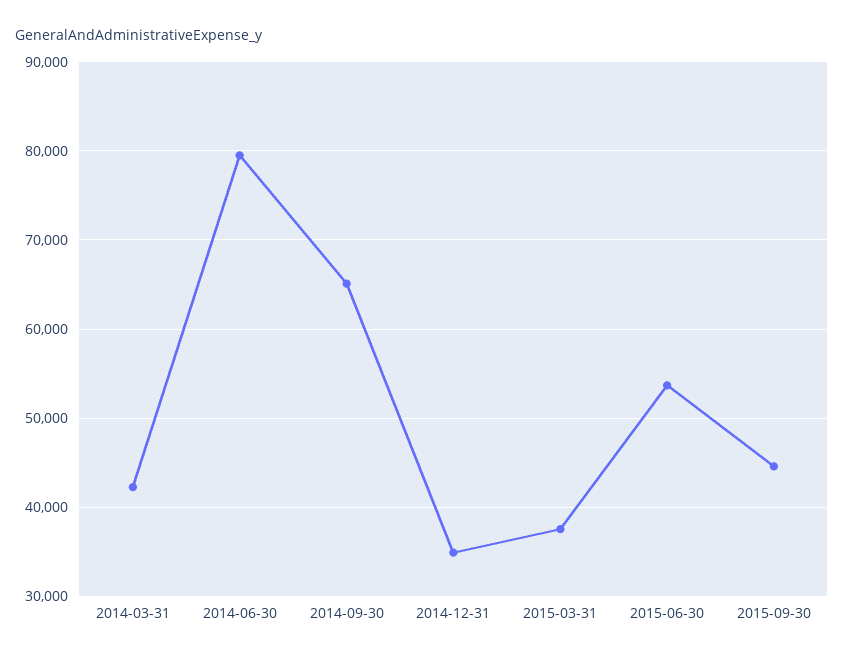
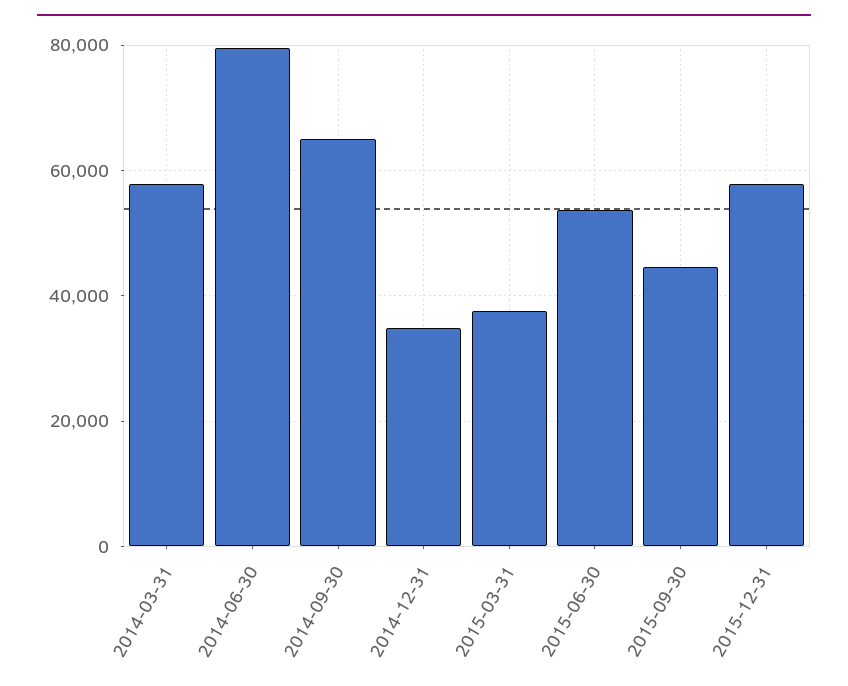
2014-03-31: 42000 -> 58000
2015-12-31: none -> 58000

